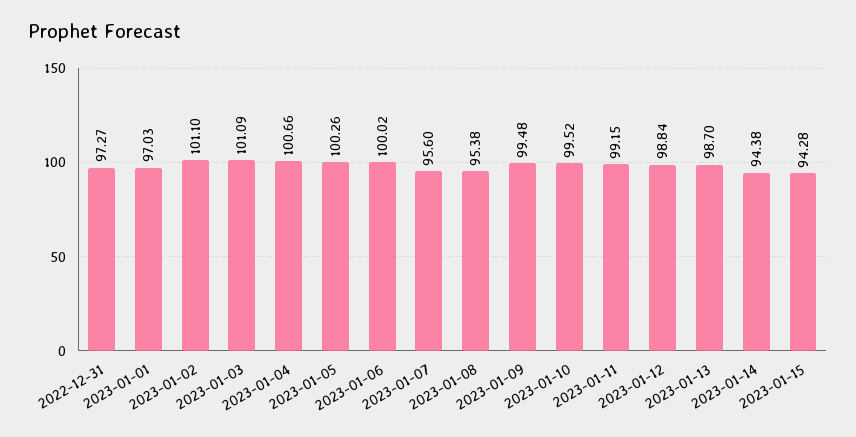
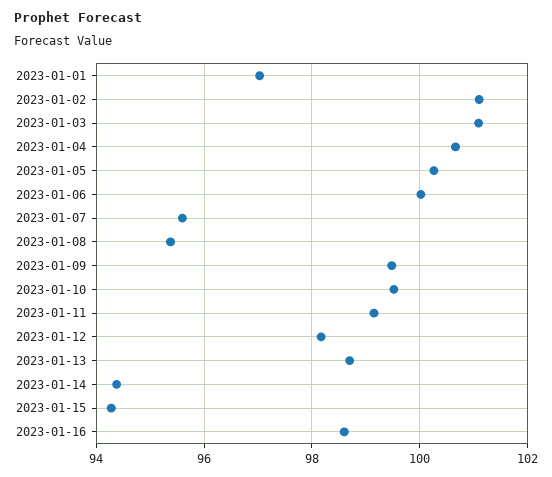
2022-12-31: 97.27 -> none
2023-01-12: 98.84 -> 98.2
2023-01-16: none -> 98.6

